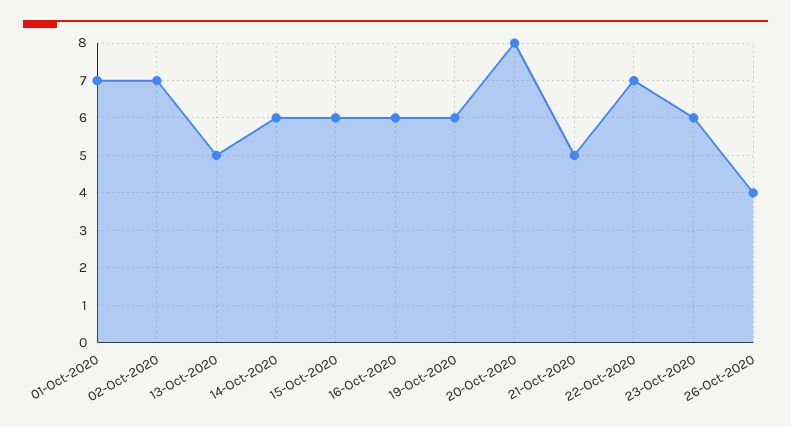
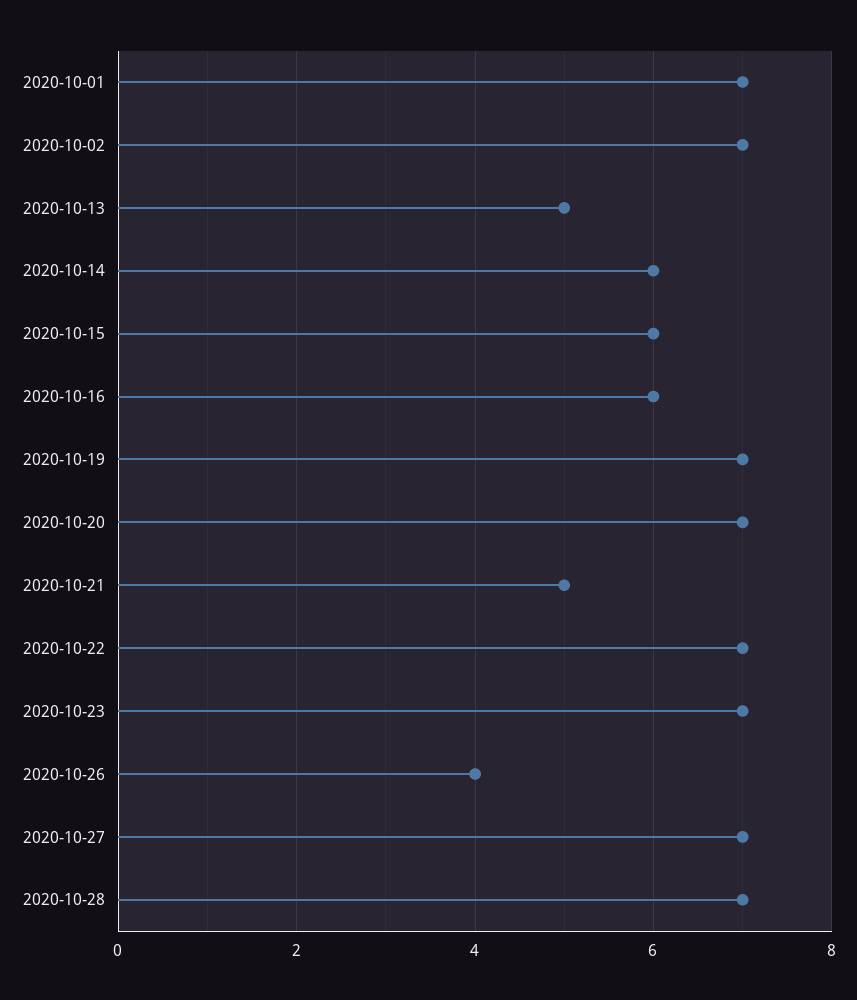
19-Oct-2020: 6 -> 7
20-Oct-2020: 8 -> 7
23-Oct-2020: 6 -> 7
2020-10-27: none -> 7
2020-10-28: none -> 7

